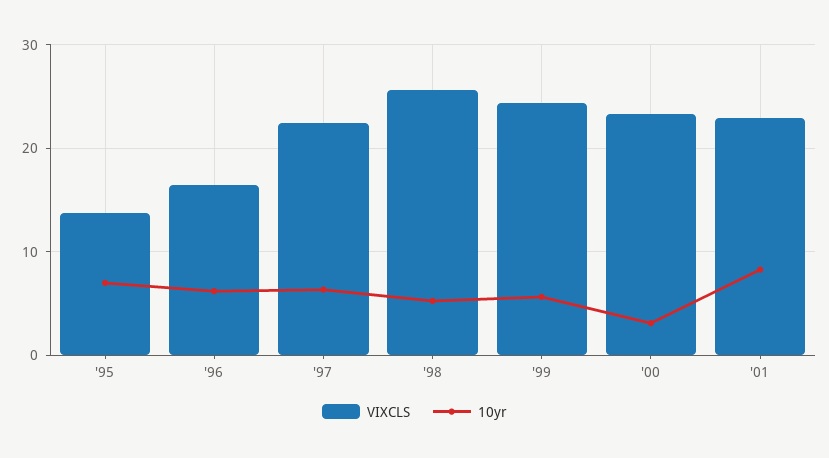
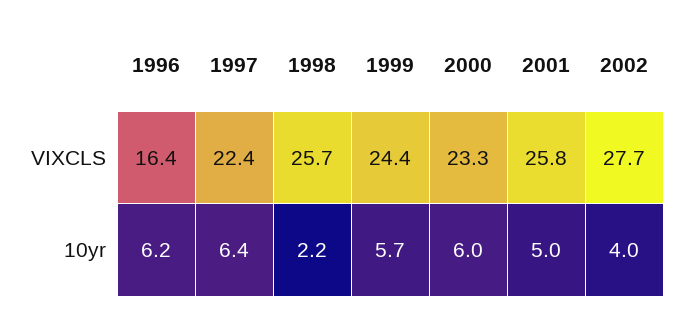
VIXCLS, '95: 14 -> none
10yr, '95: 7 -> none
10yr, '98: 5 -> 2.2
10yr, '00: 3 -> 6
VIXCLS, '01: 23 -> 25.8
10yr, '01: 8 -> 5
VIXCLS, 2002: none -> 27.7
10yr, 2002: none -> 4

